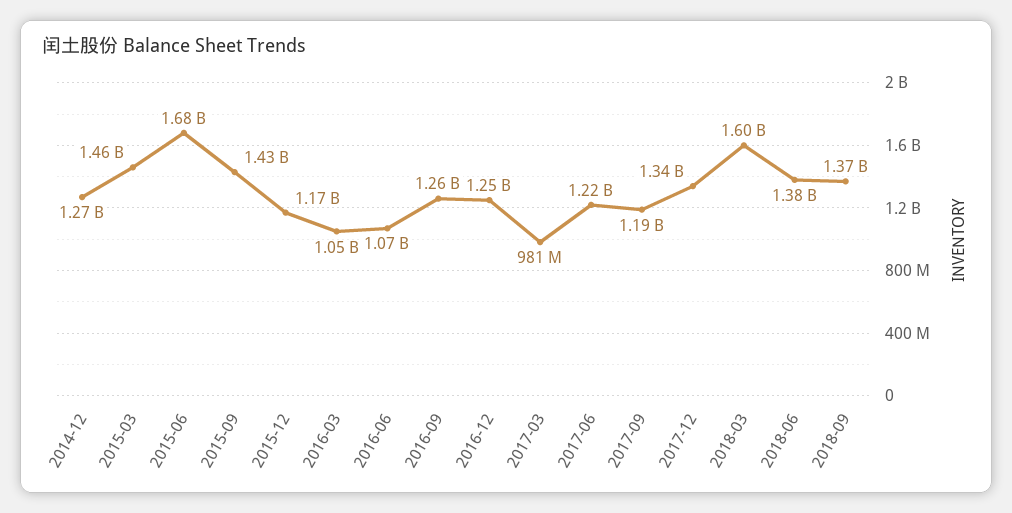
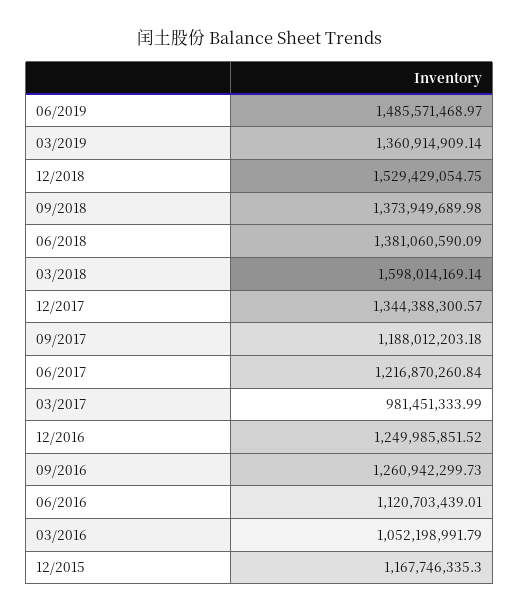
2014-12: 1270000000 -> none
2015-03: 1460000000 -> none
2015-06: 1680000000 -> none
2015-09: 1430000000 -> none
2016-06: 1070000000 -> 1120703439.01
06/2019: none -> 1485571468.97
03/2019: none -> 1360914909.14
12/2018: none -> 1529429054.75

